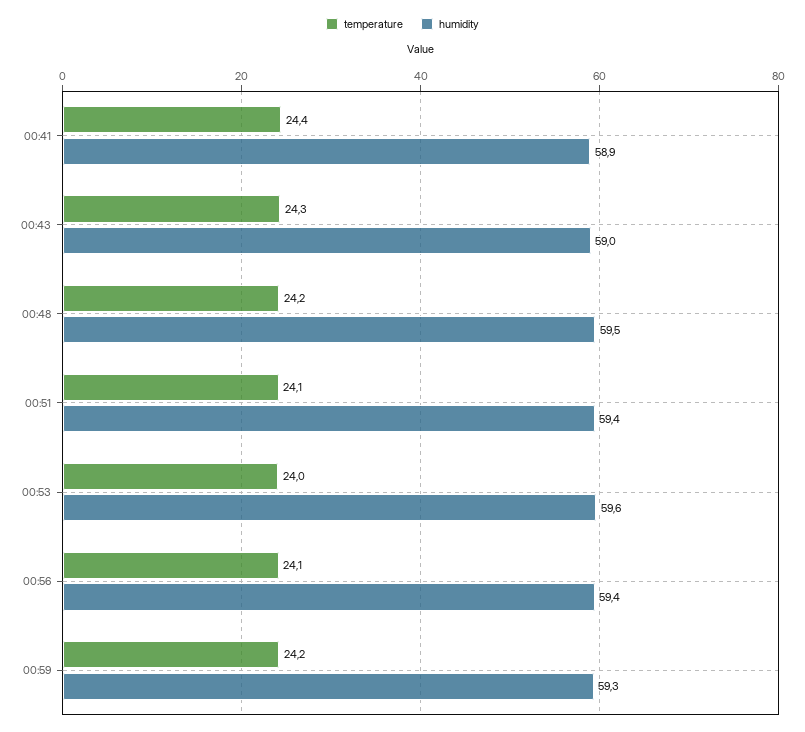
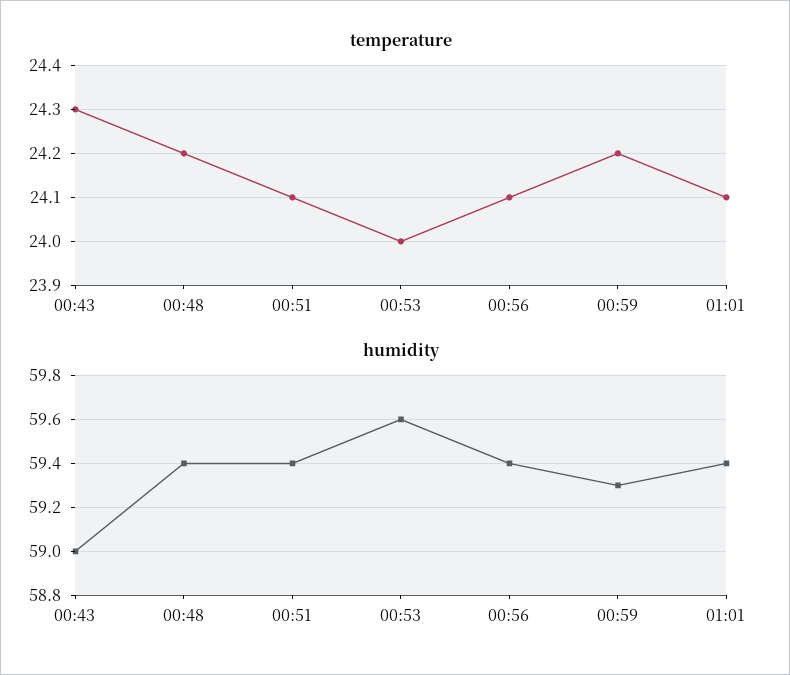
temperature, 00:41: 24.4 -> none
humidity, 00:41: 58.9 -> none
humidity, 00:48: 59.5 -> 59.4
temperature, 01:01: none -> 24.1
humidity, 01:01: none -> 59.4

